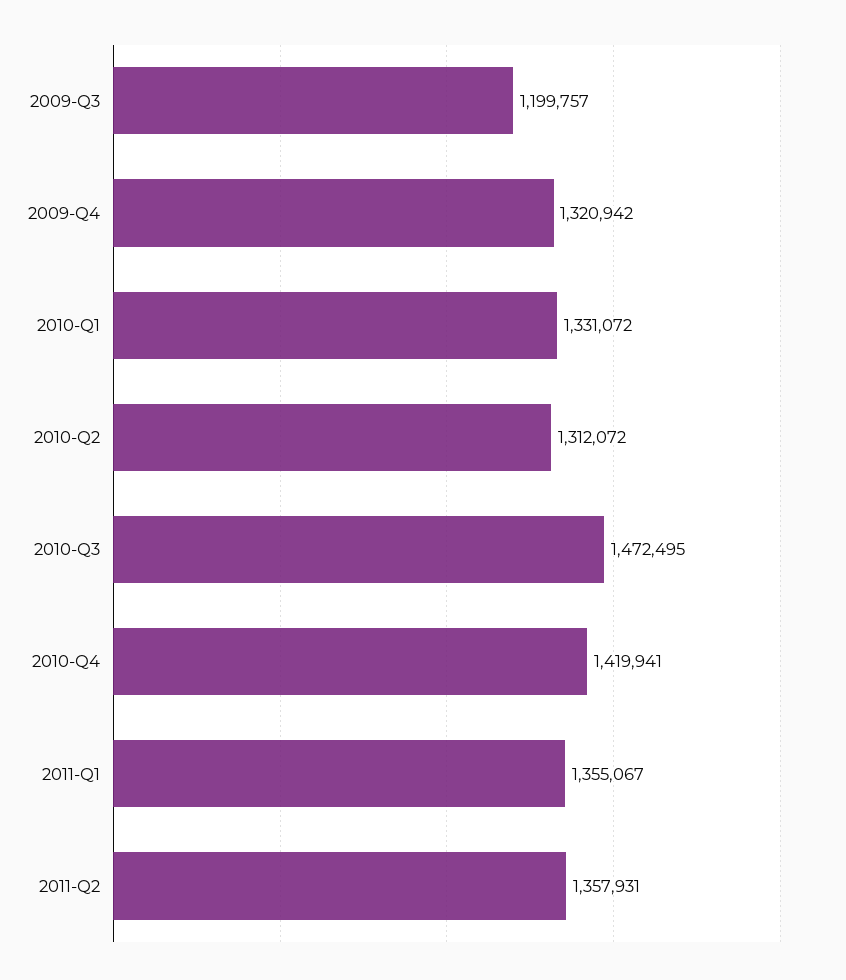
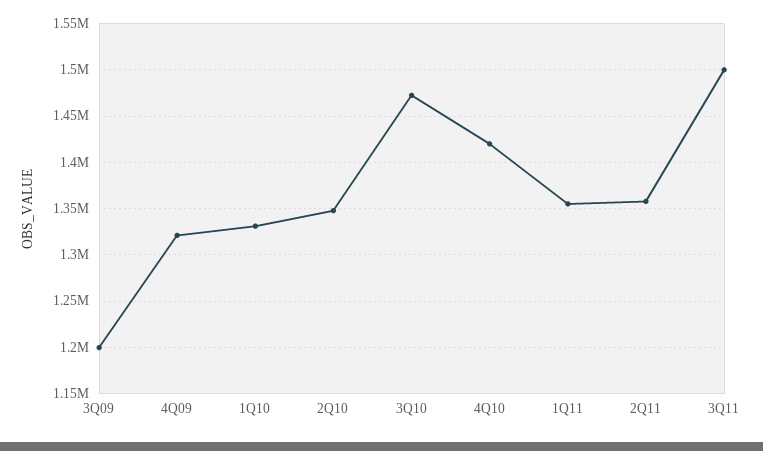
2010-Q2: 1312072 -> 1350000
3Q11: none -> 1500000

